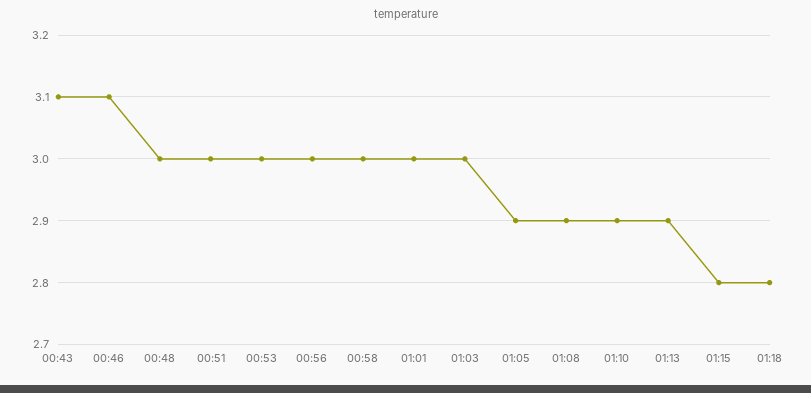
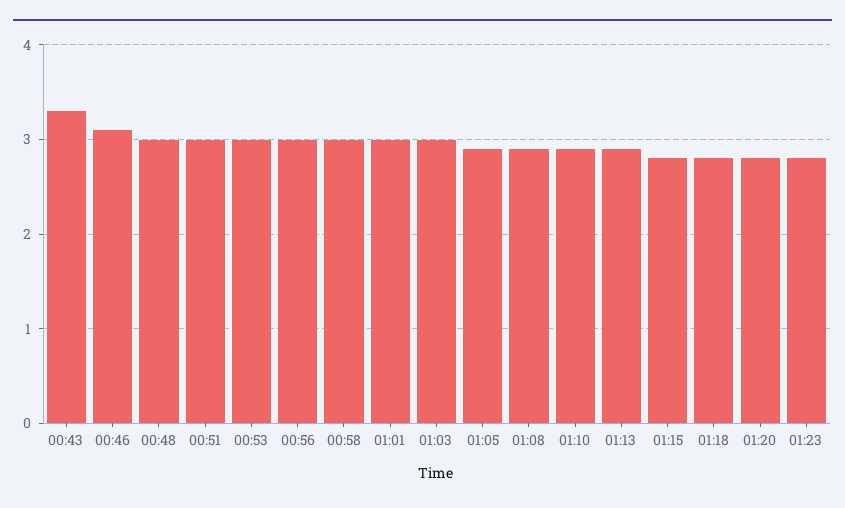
00:43: 3.1 -> 3.3
01:20: none -> 2.8
01:23: none -> 2.8

